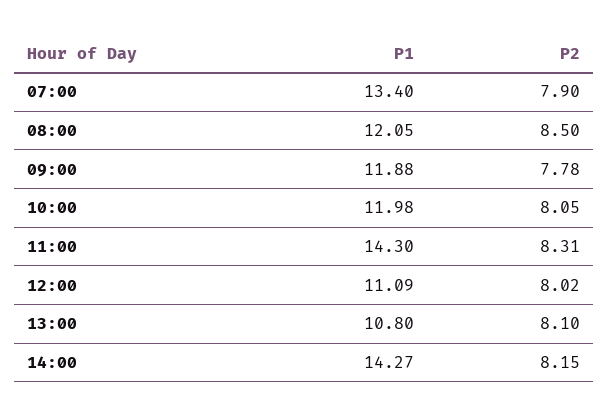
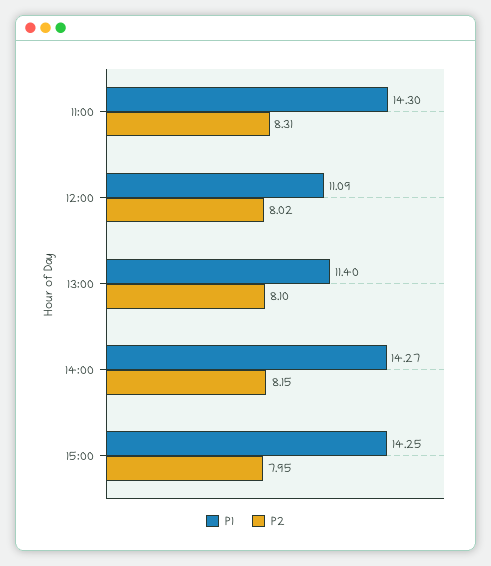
P1, 07:00: 13.4 -> none
P2, 07:00: 7.9 -> none
P1, 08:00: 12.05 -> none
P2, 08:00: 8.5 -> none
P1, 09:00: 11.88 -> none
P2, 09:00: 7.78 -> none
P1, 10:00: 11.98 -> none
P2, 10:00: 8.05 -> none
P1, 13:00: 10.8 -> 11.4
P1, 15:00: none -> 14.25
P2, 15:00: none -> 7.95

